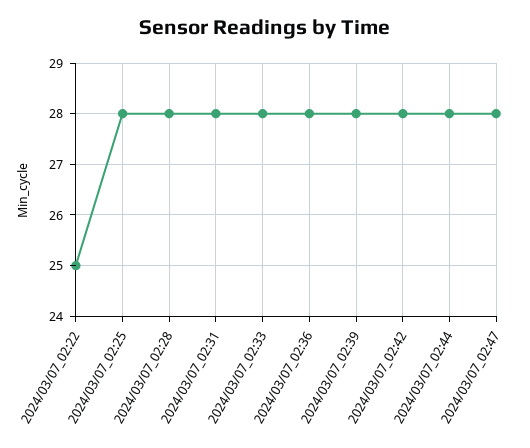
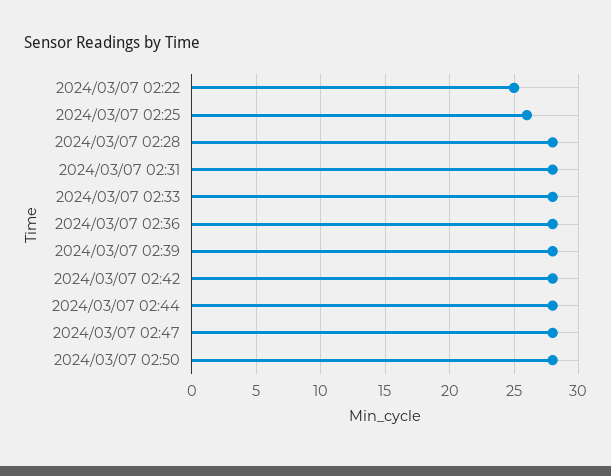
2024/03/07_02:25: 28 -> 26
2024/03/07 02:50: none -> 28

